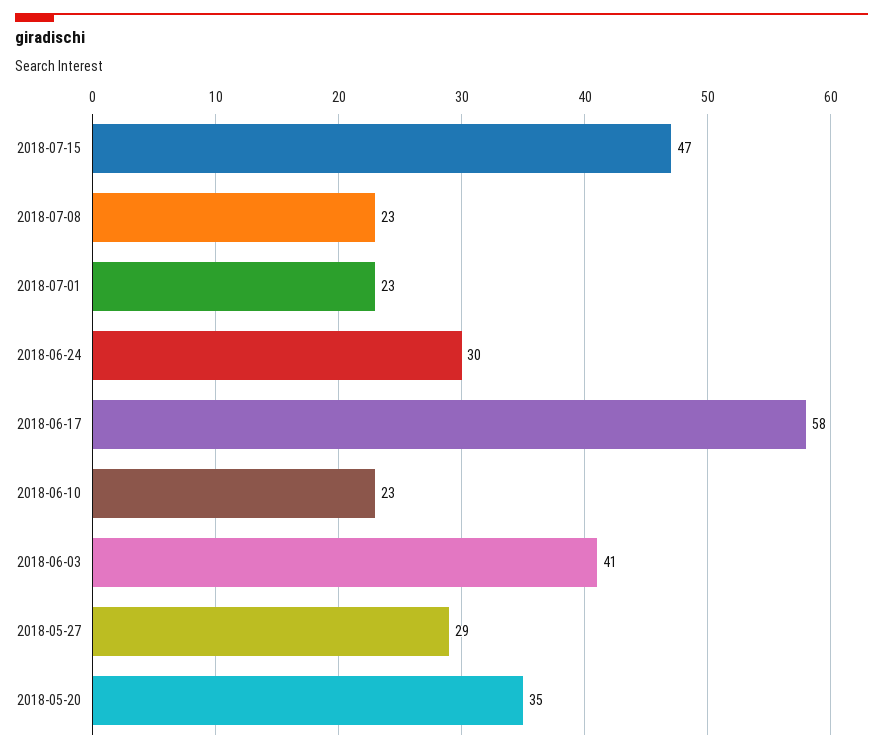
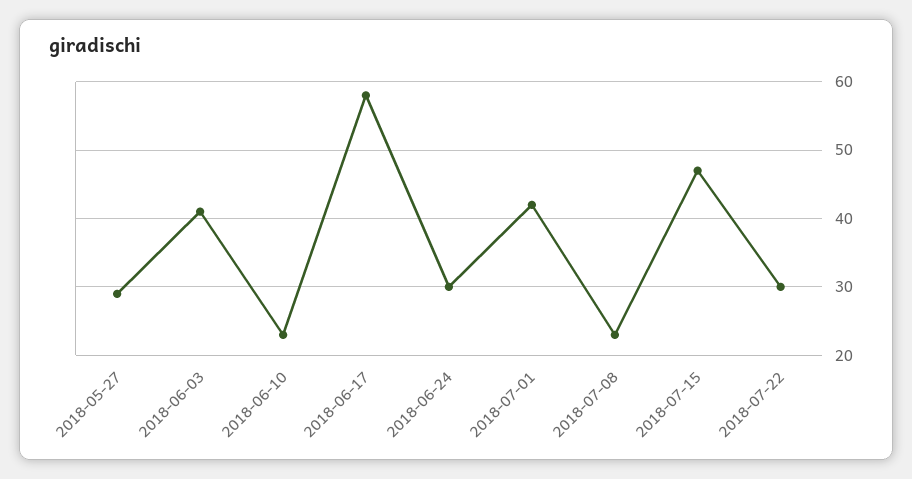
2018-07-01: 23 -> 42
2018-05-20: 35 -> none
2018-07-22: none -> 30

